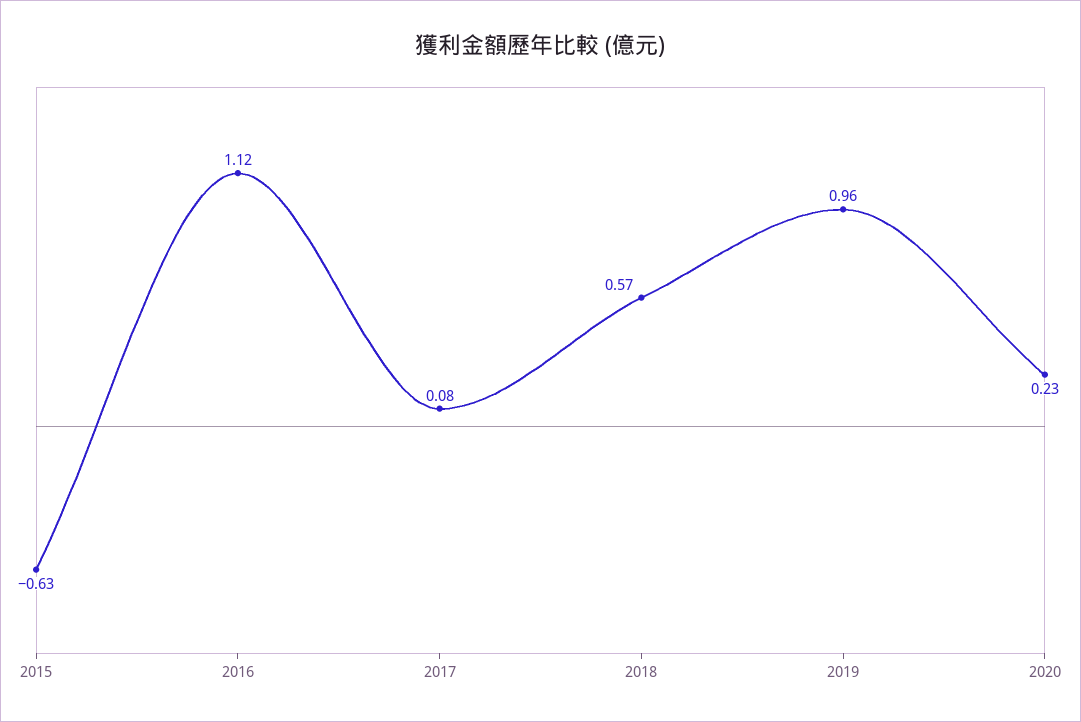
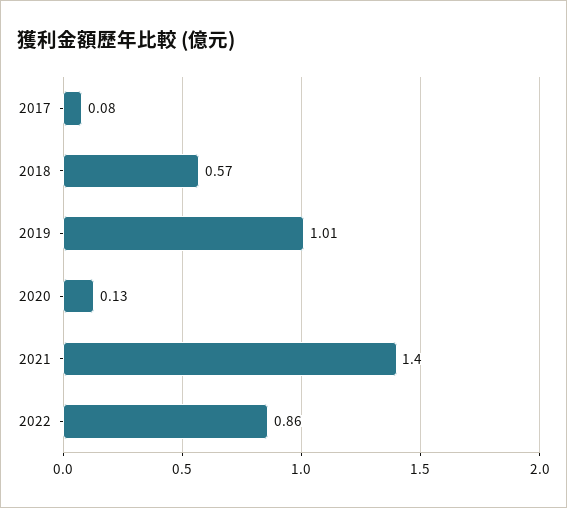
2015: -0.63 -> none
2016: 1.12 -> none
2019: 0.96 -> 1.01
2020: 0.23 -> 0.13
2021: none -> 1.4
2022: none -> 0.86

